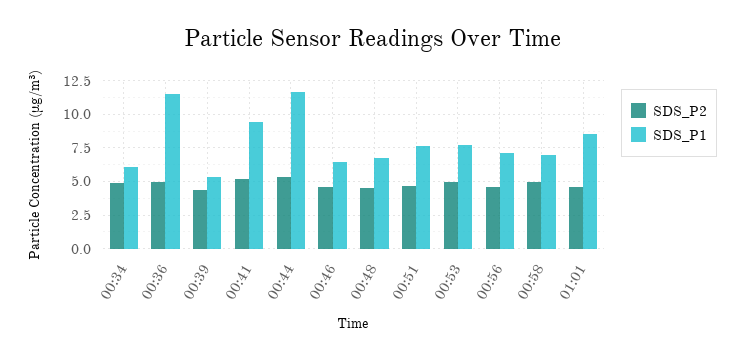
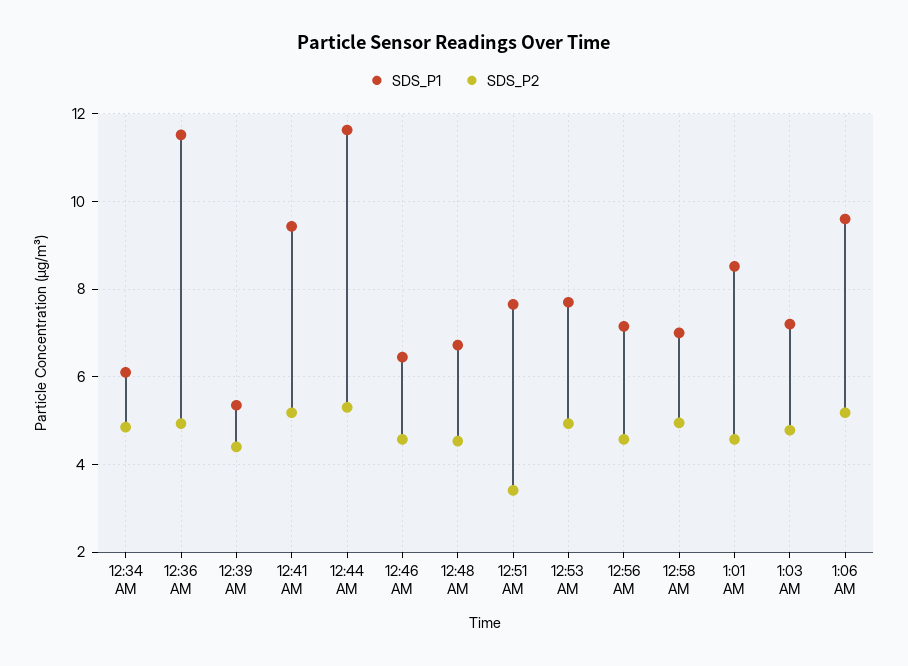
SDS_P2, 00:51: 4.5 -> 3.4
SDS_P1, 1:03 AM: none -> 7.2
SDS_P2, 1:03 AM: none -> 4.8
SDS_P1, 1:06 AM: none -> 9.6
SDS_P2, 1:06 AM: none -> 5.2

